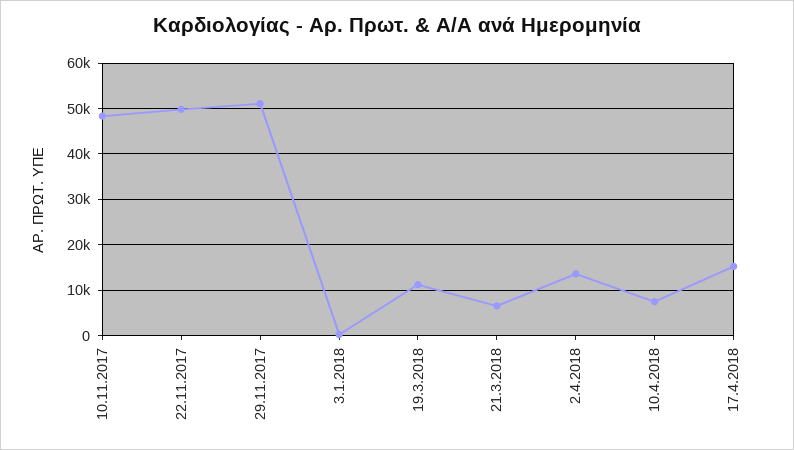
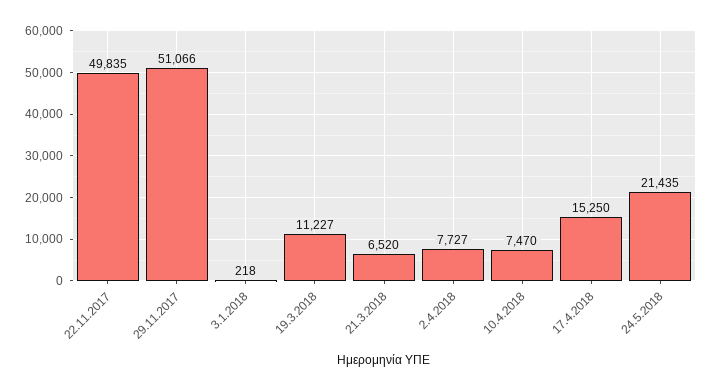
10.11.2017: 48000 -> none
2.4.2018: 14000 -> 7727
24.5.2018: none -> 21435

